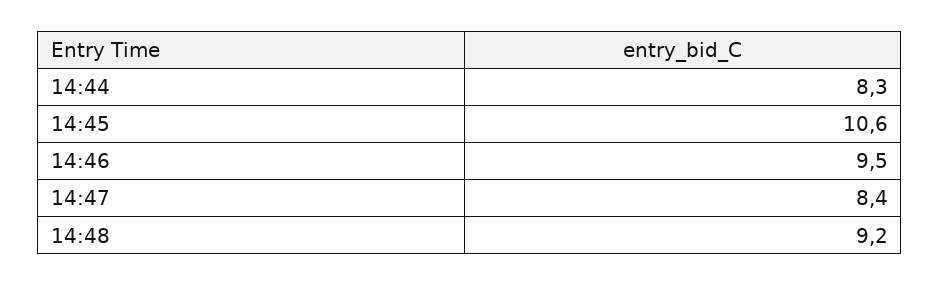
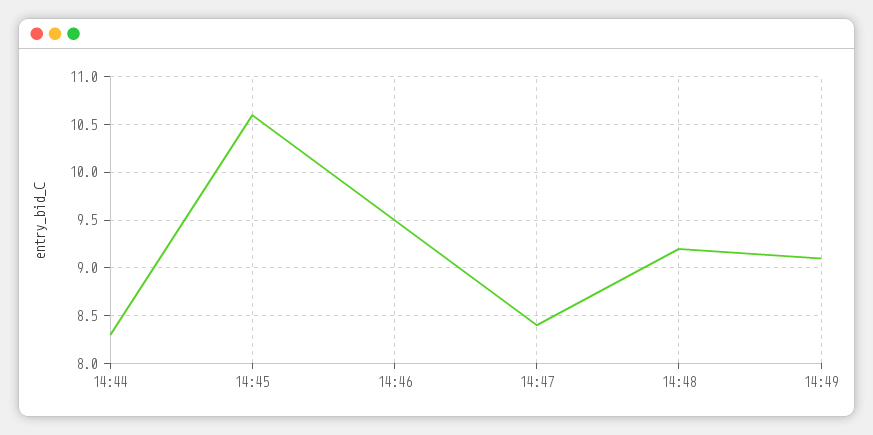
14:49: none -> 9.1

